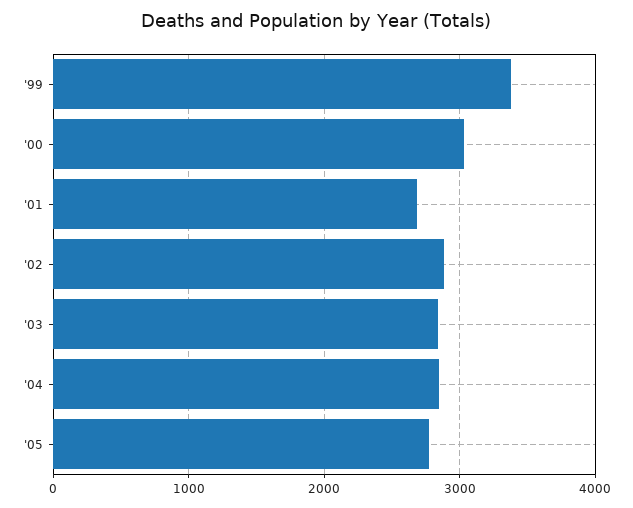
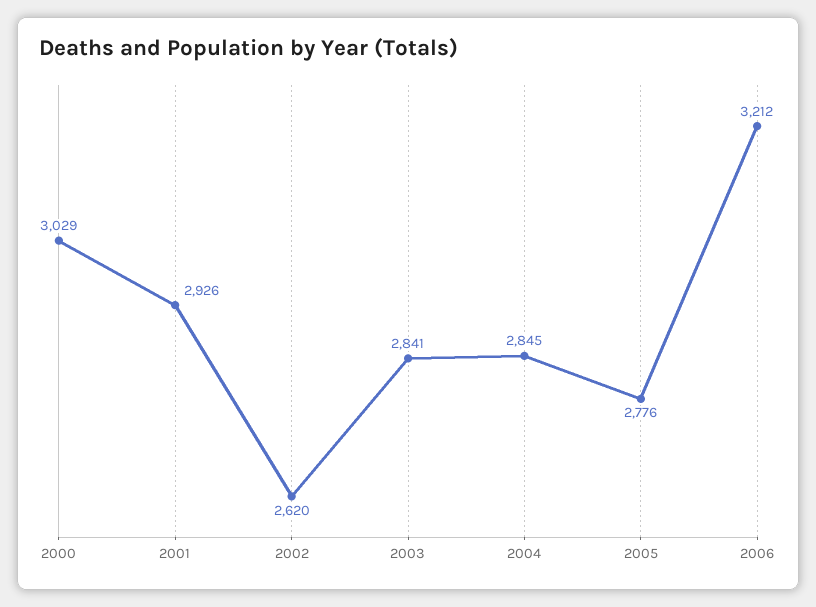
'99: 3400 -> none
'01: 2700 -> 2926
'02: 2900 -> 2620
2006: none -> 3212

